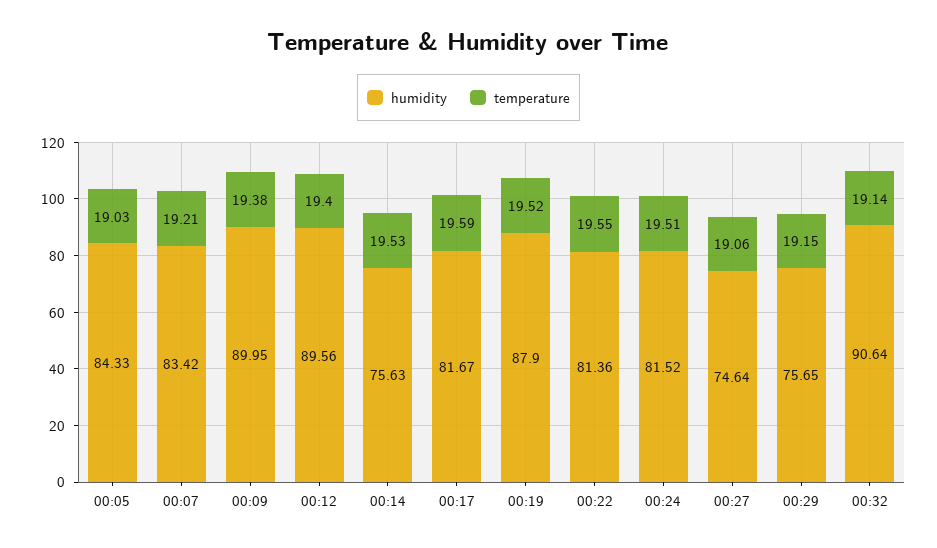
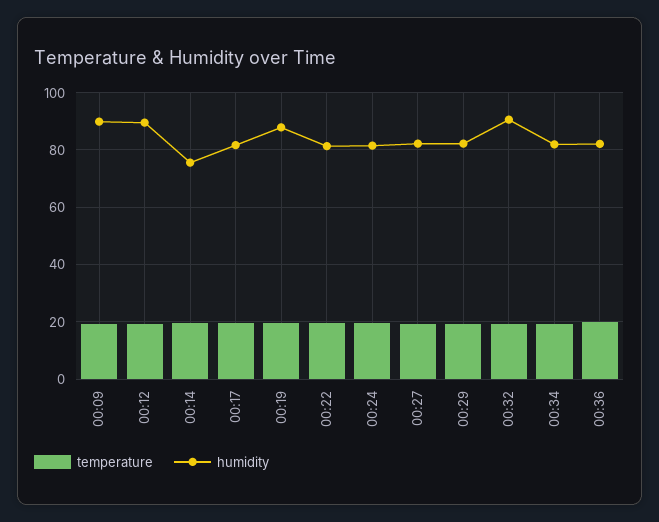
humidity, 00:05: 84.33 -> none
temperature, 00:05: 19.03 -> none
humidity, 00:07: 83.42 -> none
temperature, 00:07: 19.21 -> none
humidity, 00:27: 74.64 -> 82.5
humidity, 00:29: 75.65 -> 82.5
temperature, 00:34: none -> 20
humidity, 00:34: none -> 82.5
temperature, 00:36: none -> 20
humidity, 00:36: none -> 82.5

